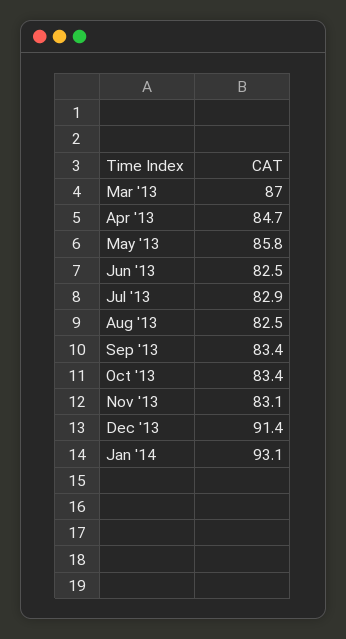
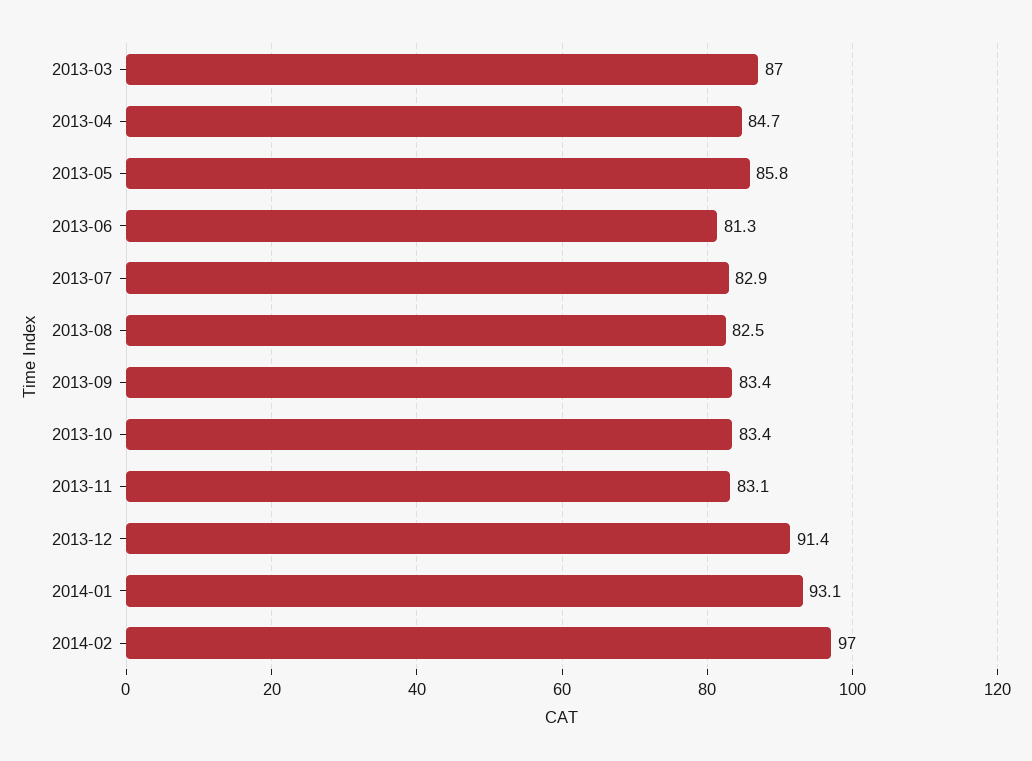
Jun '13: 82.5 -> 81.3
2014-02: none -> 97

